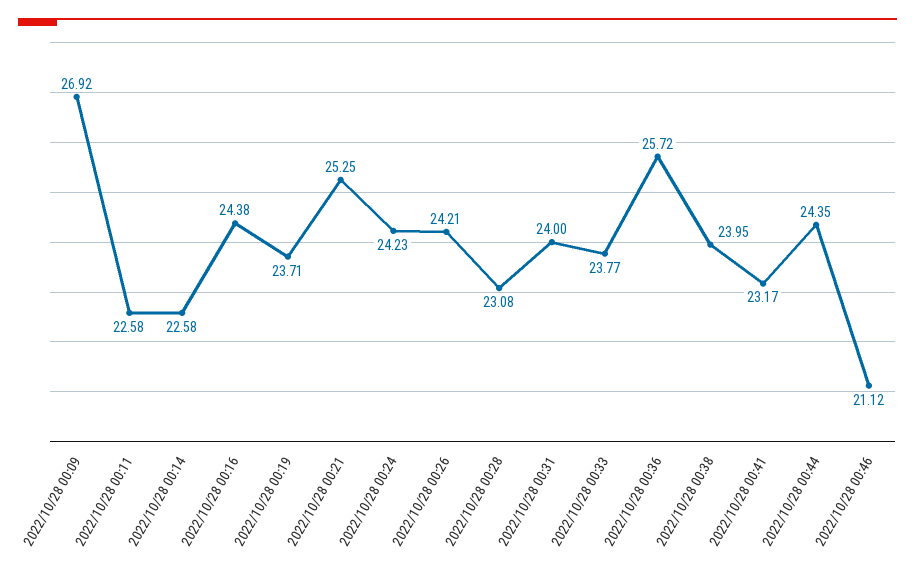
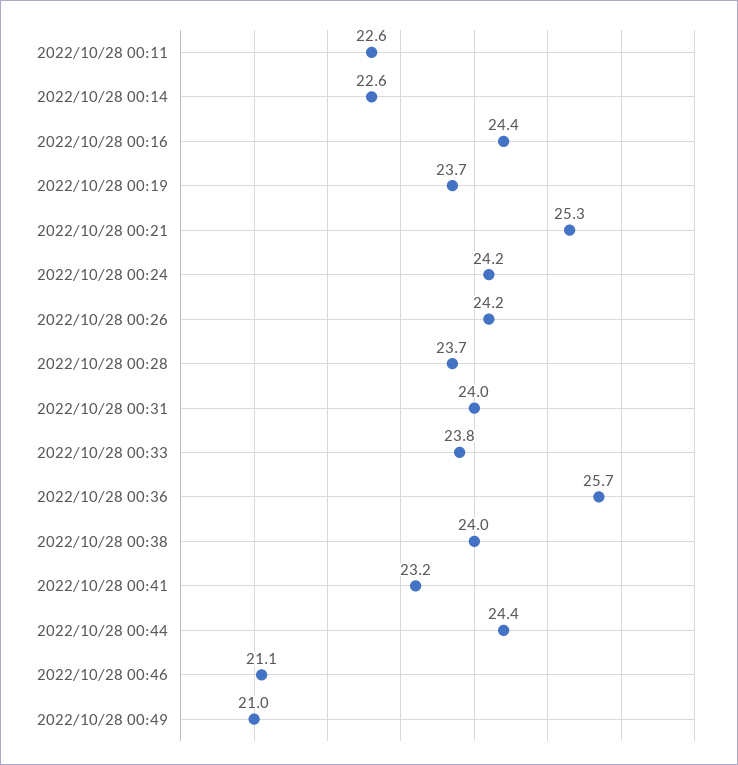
2022/10/28 00:09: 26.92 -> none
2022/10/28 00:28: 23.08 -> 23.7
2022/10/28 00:49: none -> 21

